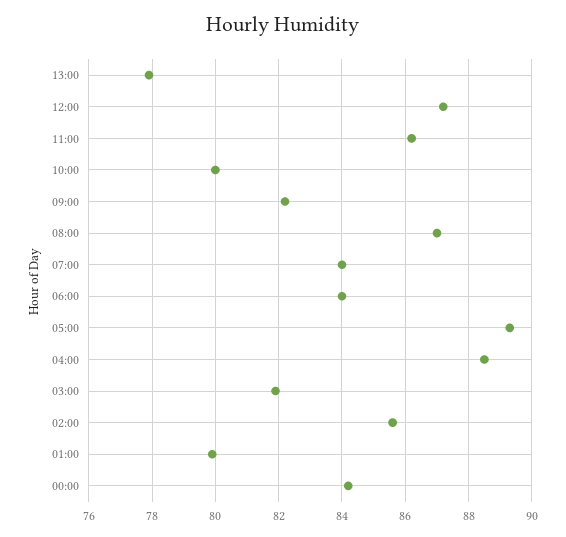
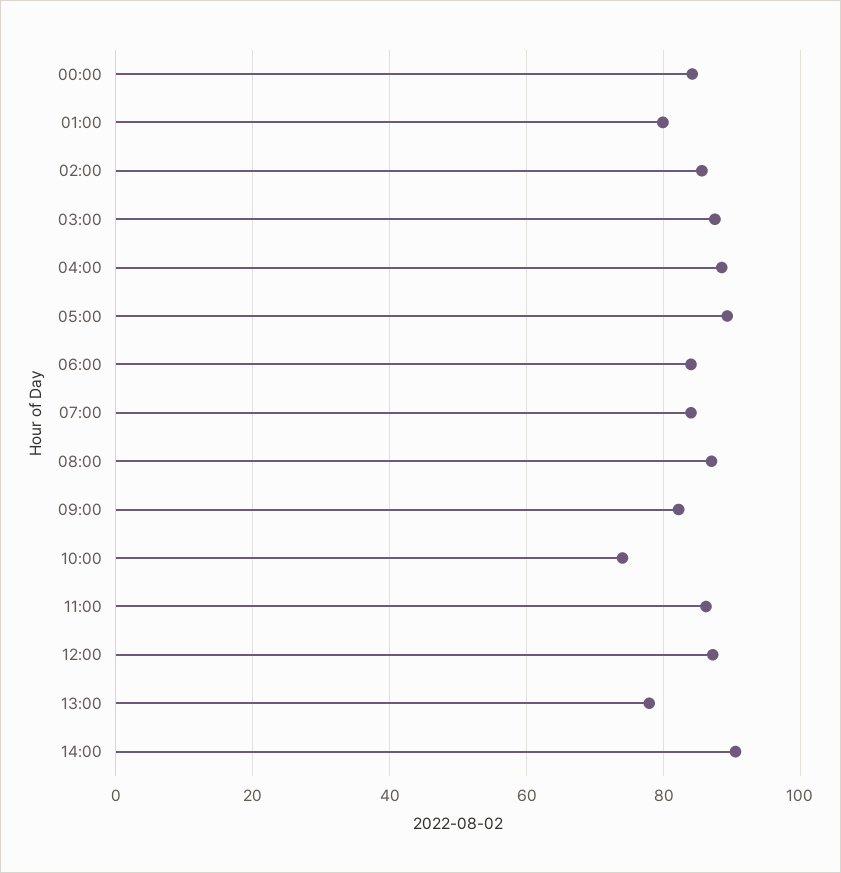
10:00: 80 -> 74
03:00: 82 -> 88
14:00: none -> 90

